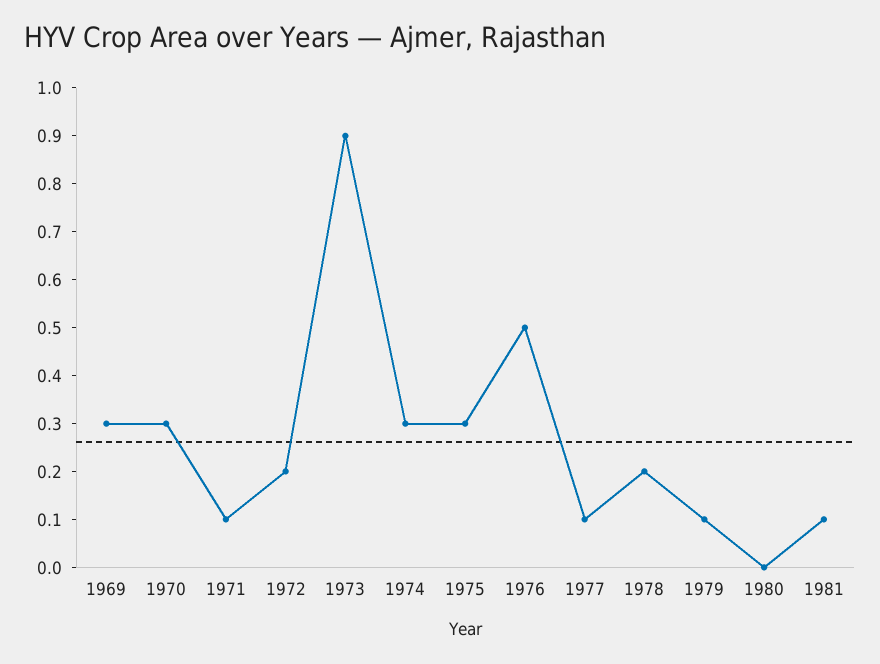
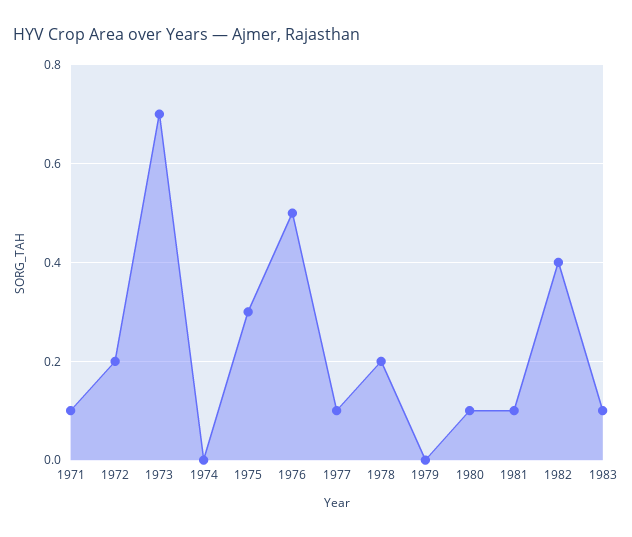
1969: 0.3 -> none
1970: 0.3 -> none
1973: 0.9 -> 0.7
1974: 0.3 -> 0
1979: 0.1 -> 0
1980: 0 -> 0.1
1982: none -> 0.4
1983: none -> 0.1

